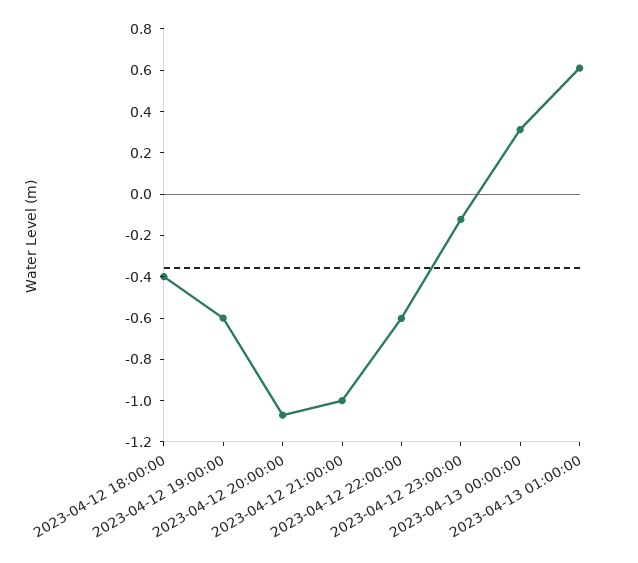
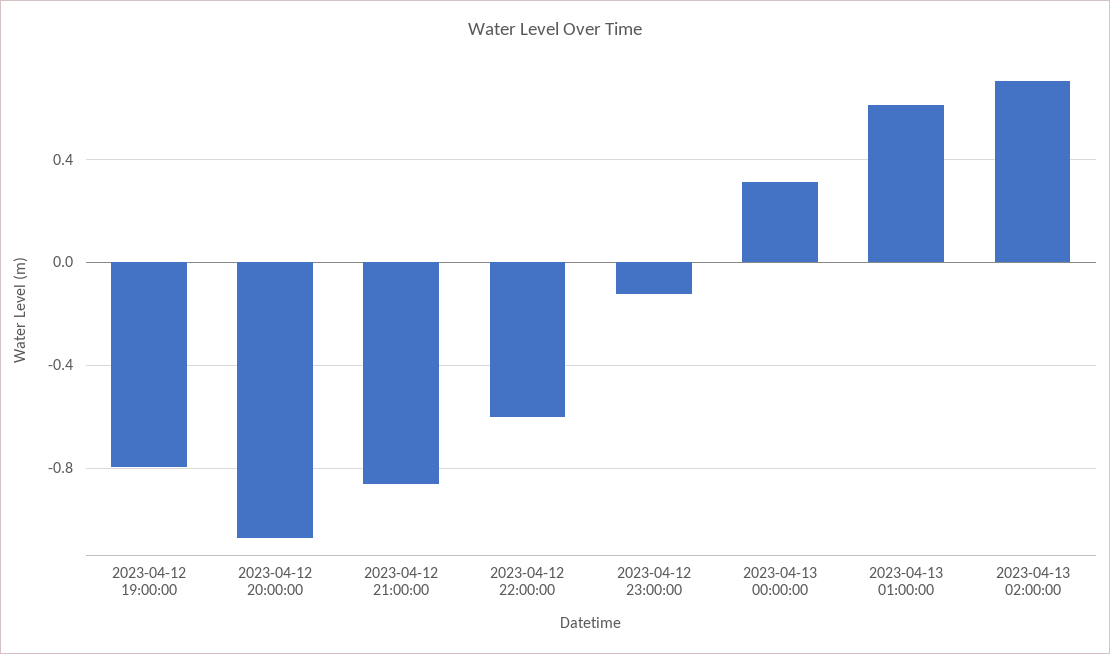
2023-04-12 18:00:00: -0.4 -> none
2023-04-12 19:00:00: -0.6 -> -0.8
2023-04-12 21:00:00: -1 -> -0.85
2023-04-13 02:00:00: none -> 0.7

